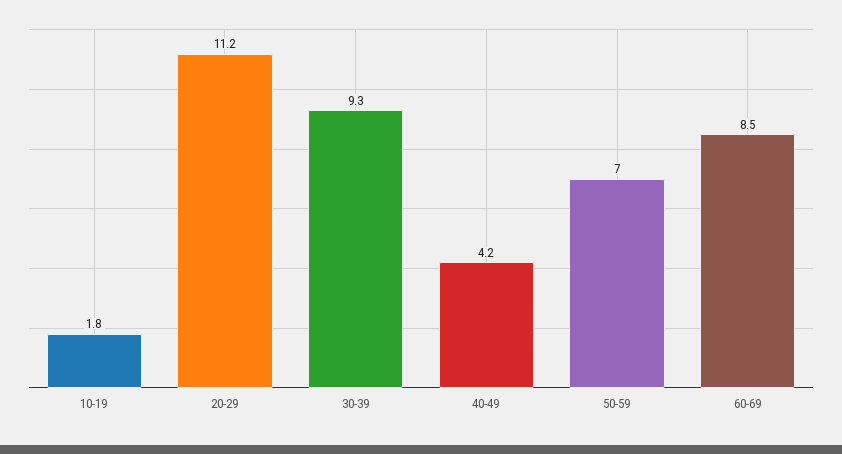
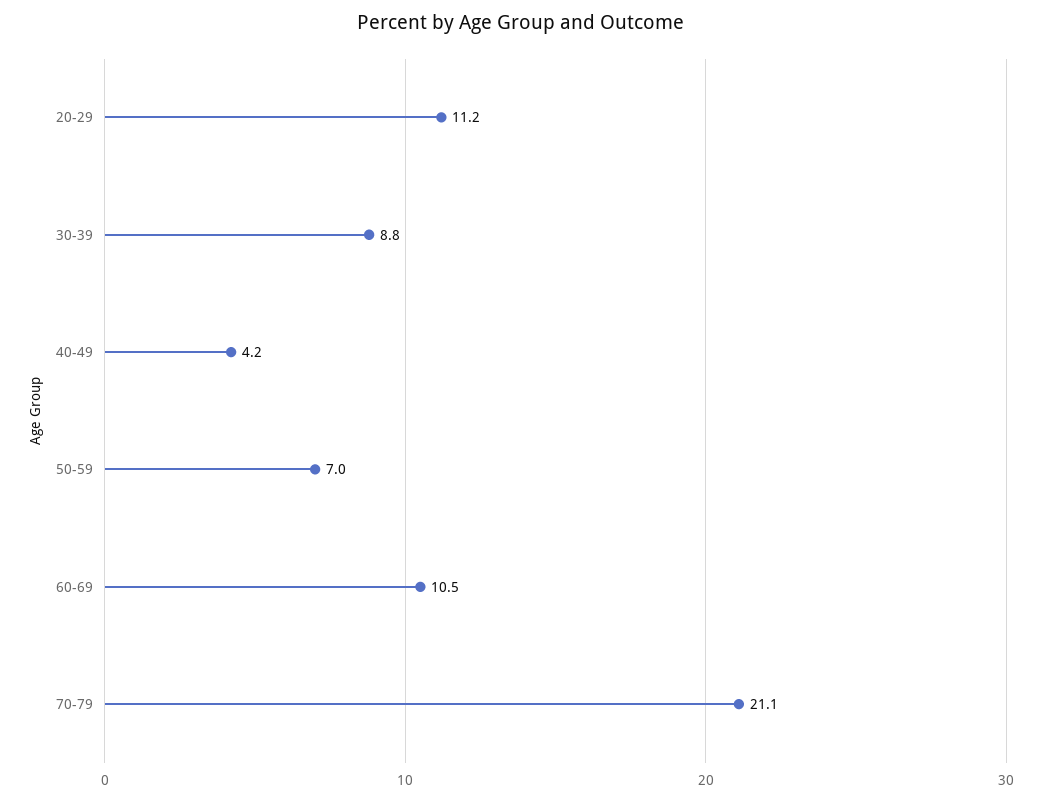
10-19: 1.8 -> none
30-39: 9.3 -> 8.8
60-69: 8.5 -> 10.5
70-79: none -> 21.1

